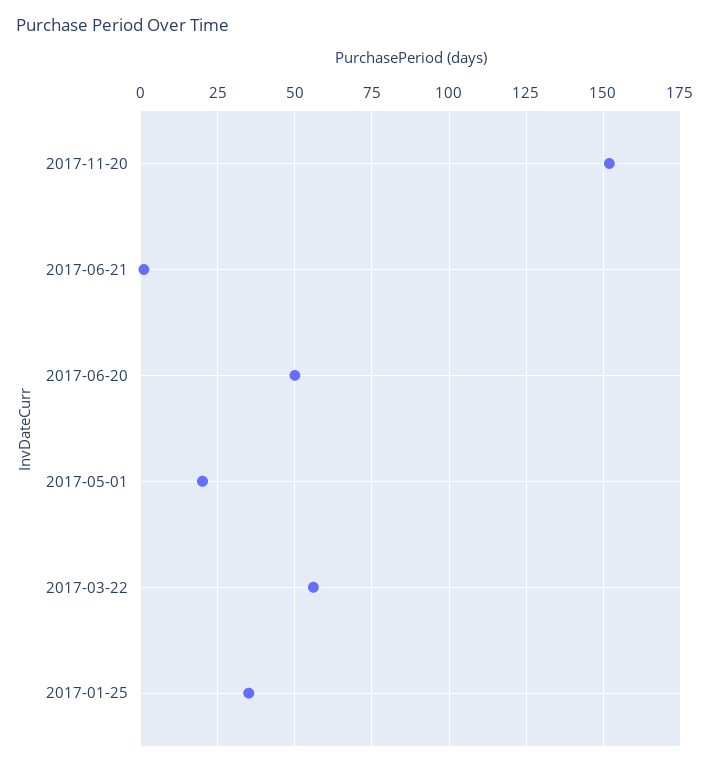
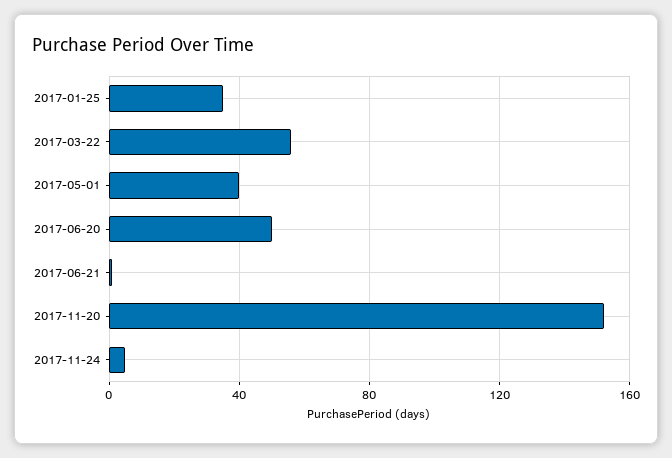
2017-05-01: 20 -> 40
2017-11-24: none -> 5

